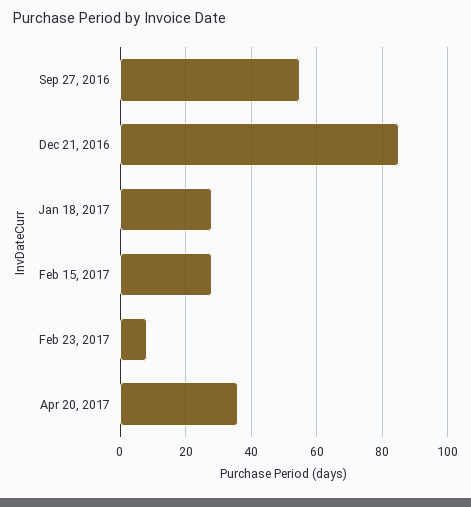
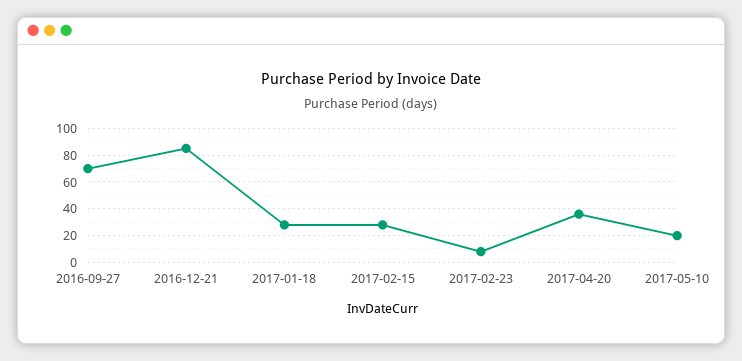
Sep 27, 2016: 55 -> 70
2017-05-10: none -> 20

